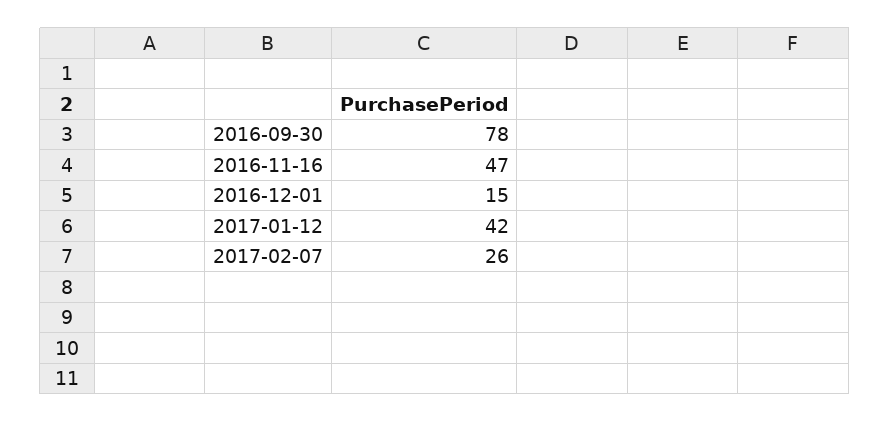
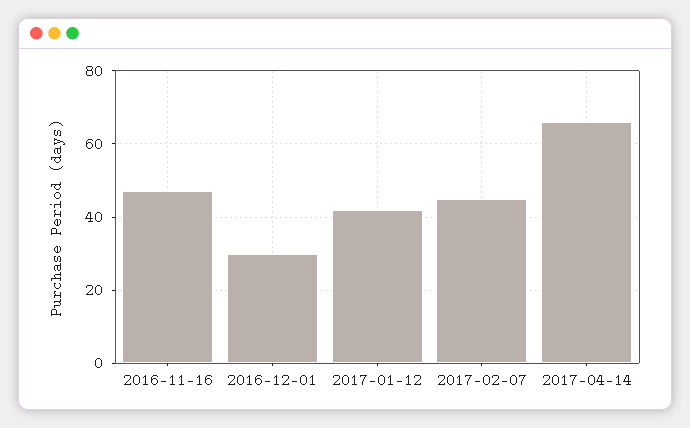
2016-09-30: 78 -> none
2016-12-01: 15 -> 30
2017-02-07: 26 -> 45
2017-04-14: none -> 65

